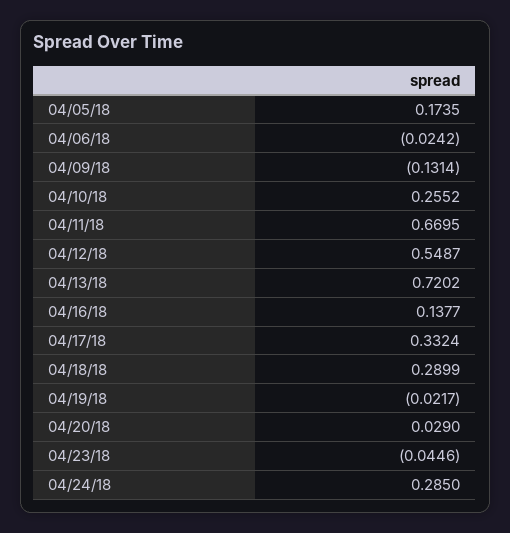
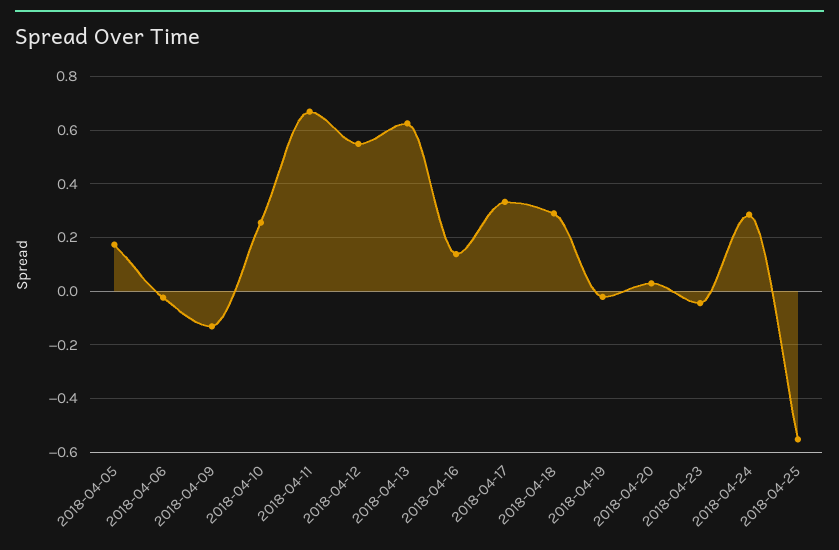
04/13/18: 0.7202 -> 0.625
2018-04-25: none -> -0.55

